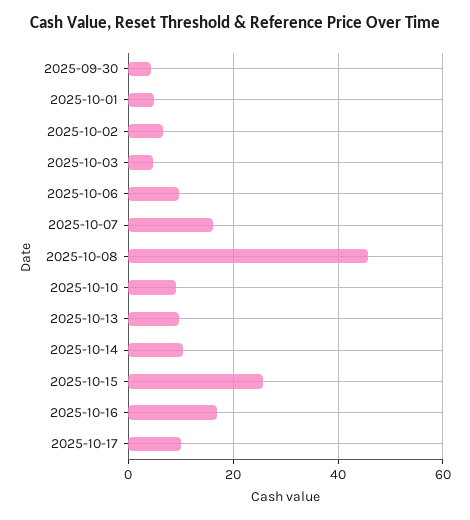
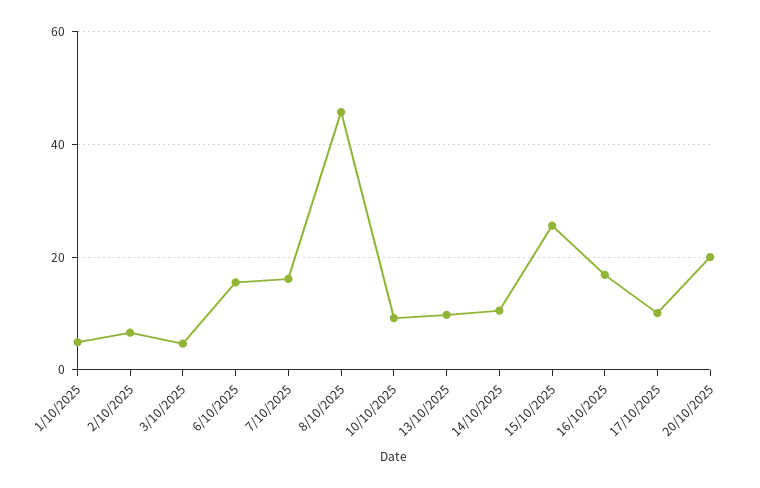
2025-09-30: 4 -> none
2025-10-06: 10 -> 16
20/10/2025: none -> 20

